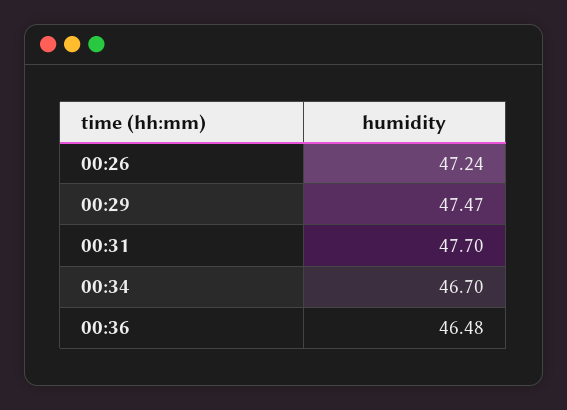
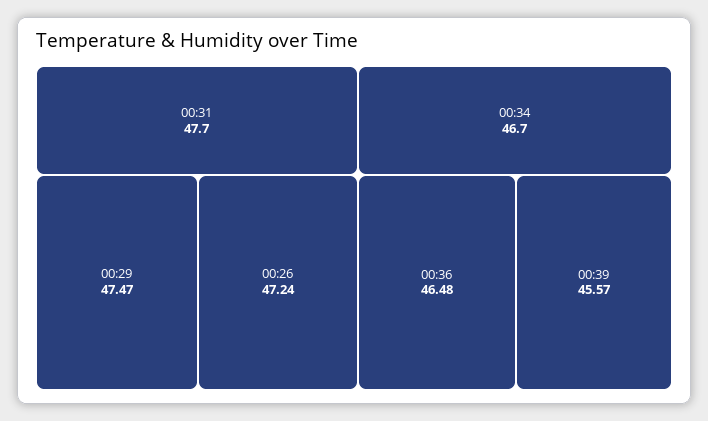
00:39: none -> 45.57

